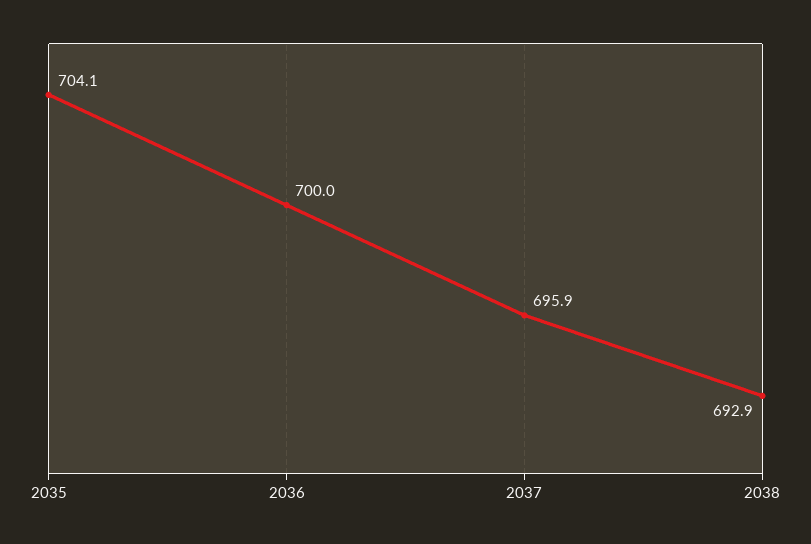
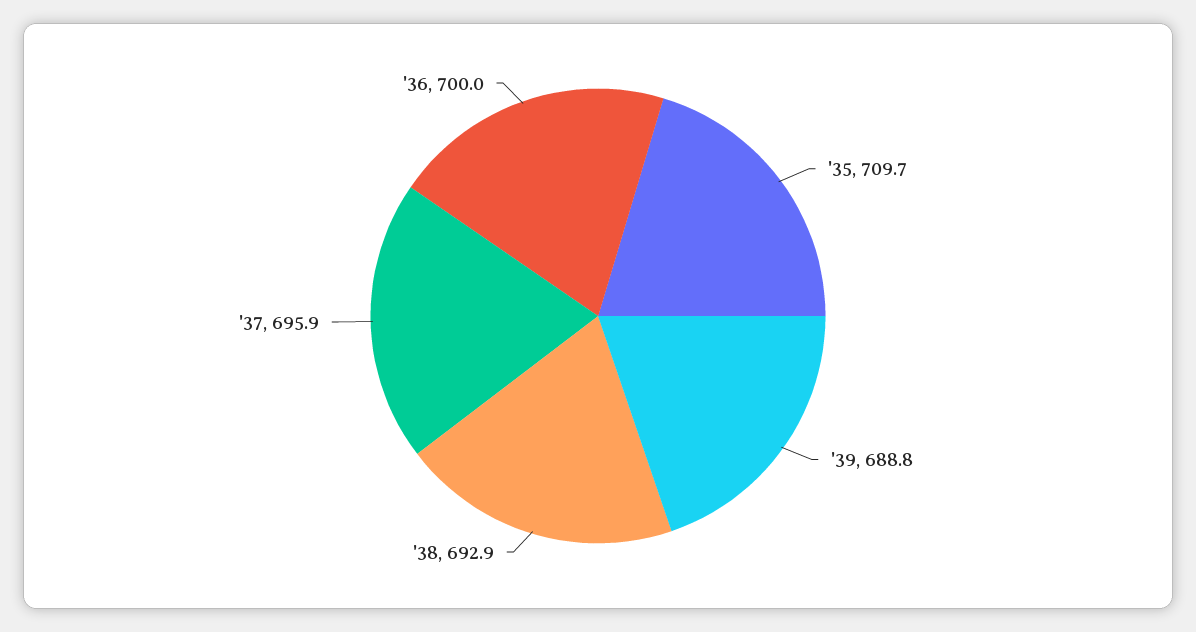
2035: 704.1 -> 709.7
'39: none -> 688.8

